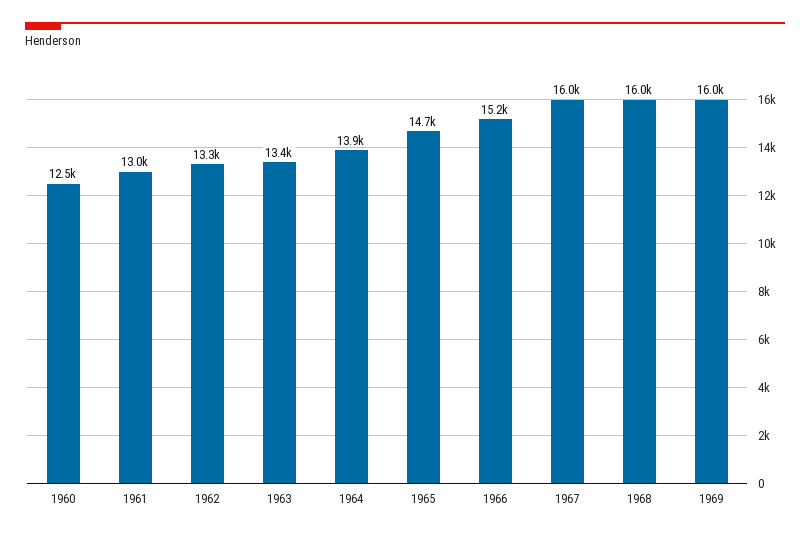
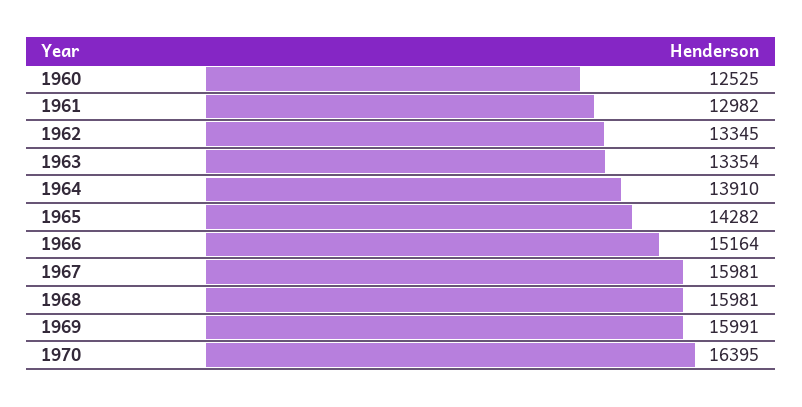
1965: 14700 -> 14282
1970: none -> 16395

